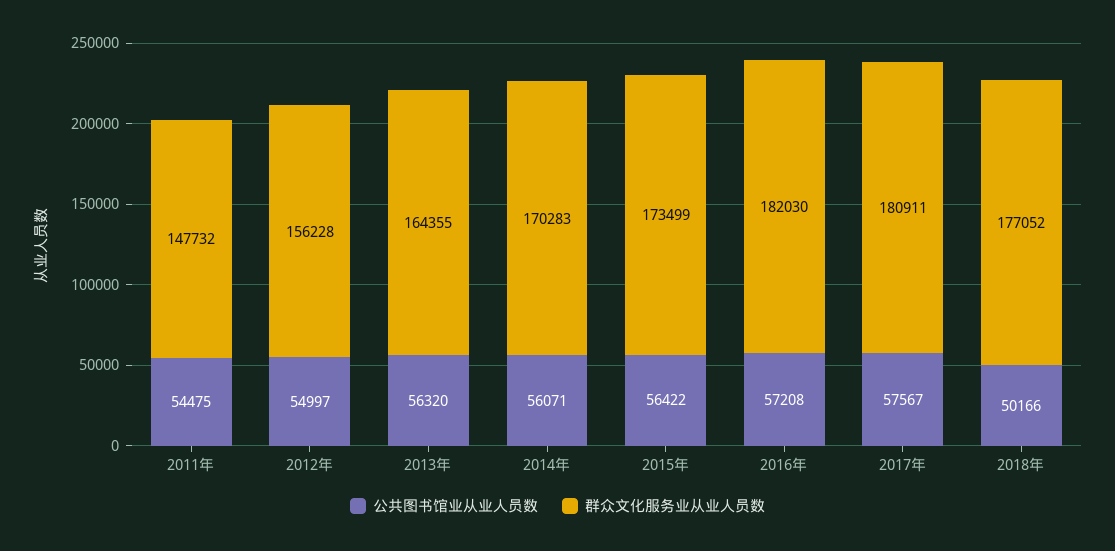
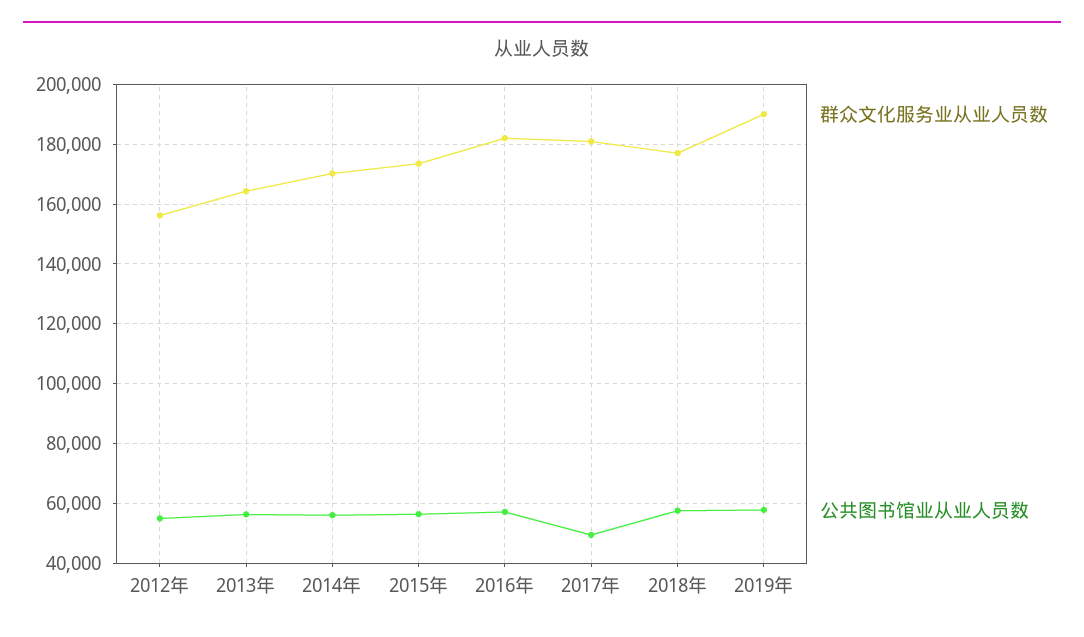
公共图书馆业从业人员数, 2011年: 54475 -> none
群众文化服务业从业人员数, 2011年: 147732 -> none
公共图书馆业从业人员数, 2017年: 57567 -> 50000
公共图书馆业从业人员数, 2018年: 50166 -> 57500
群众文化服务业从业人员数, 2019年: none -> 190000
公共图书馆业从业人员数, 2019年: none -> 57500

